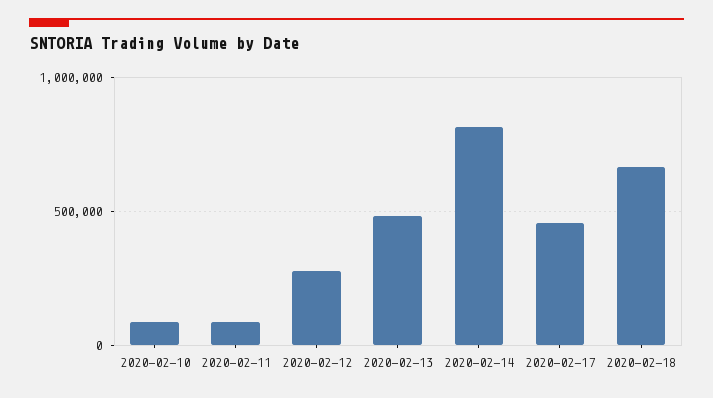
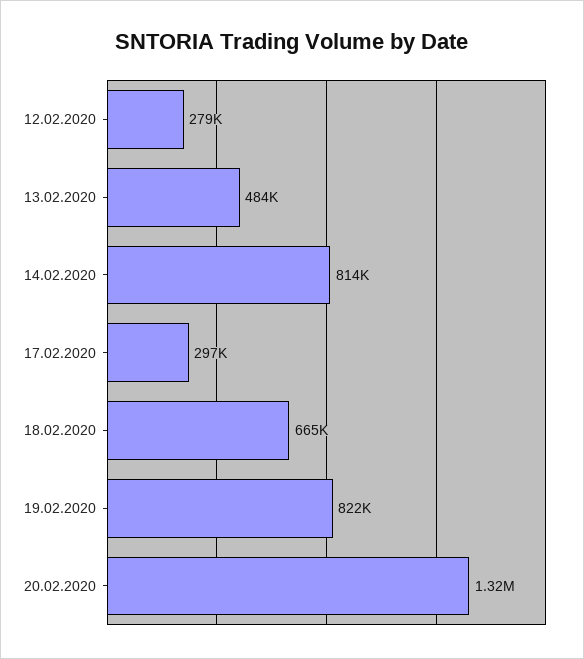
2020-02-10: 100000 -> none
2020-02-11: 100000 -> none
2020-02-17: 450000 -> 297000
19.02.2020: none -> 822000
20.02.2020: none -> 1320000

